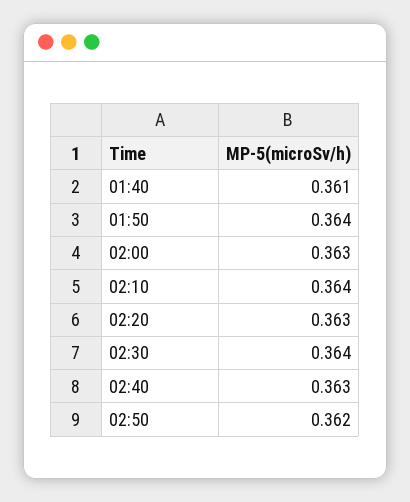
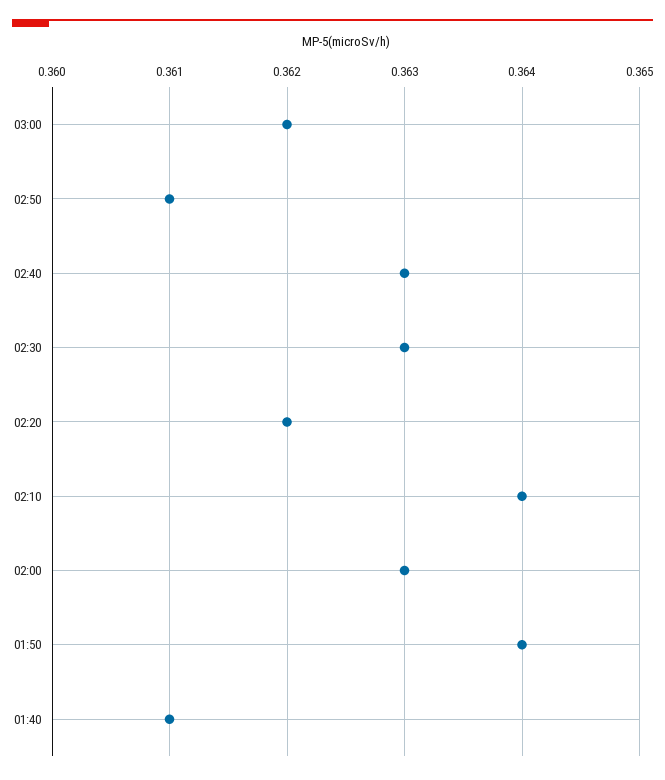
02:20: 0.363 -> 0.362
02:30: 0.364 -> 0.363
02:50: 0.362 -> 0.361
03:00: none -> 0.362

